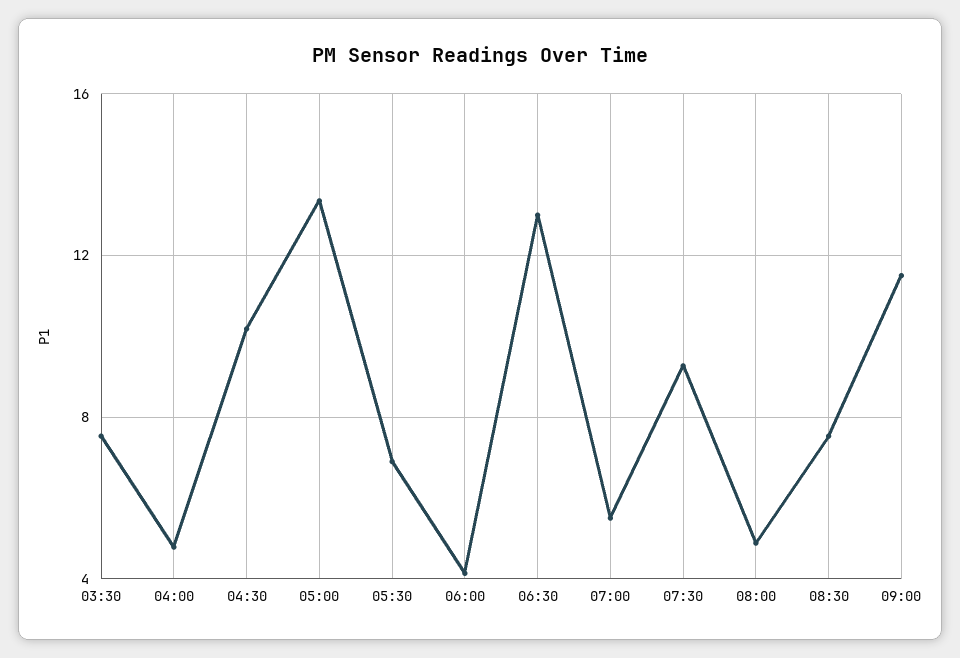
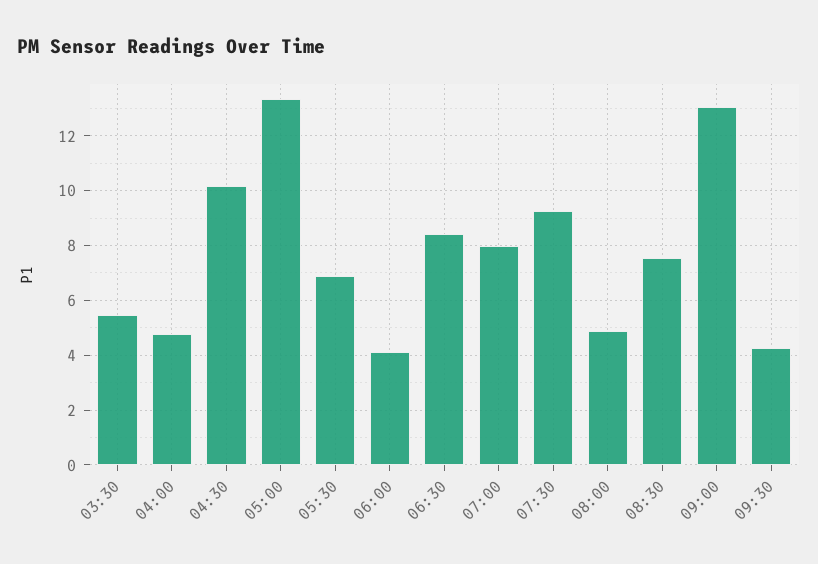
03:30: 7.5 -> 5.5
06:30: 13 -> 8.5
07:00: 5.5 -> 8
09:00: 11.5 -> 13
09:30: none -> 4.25

